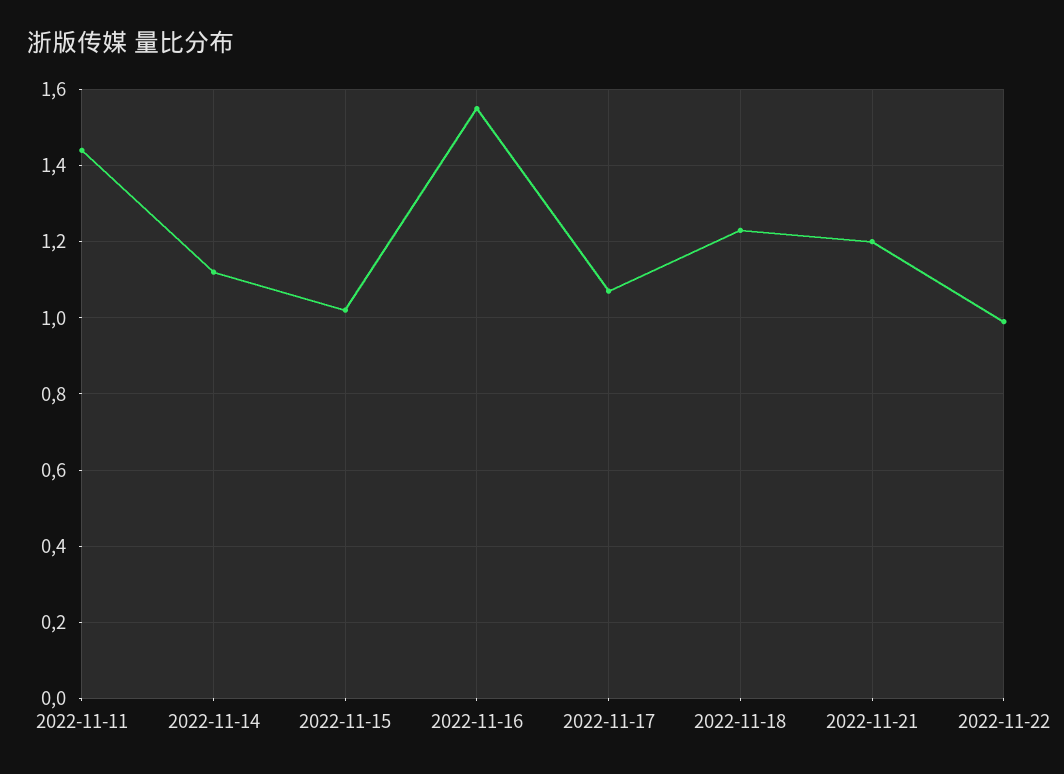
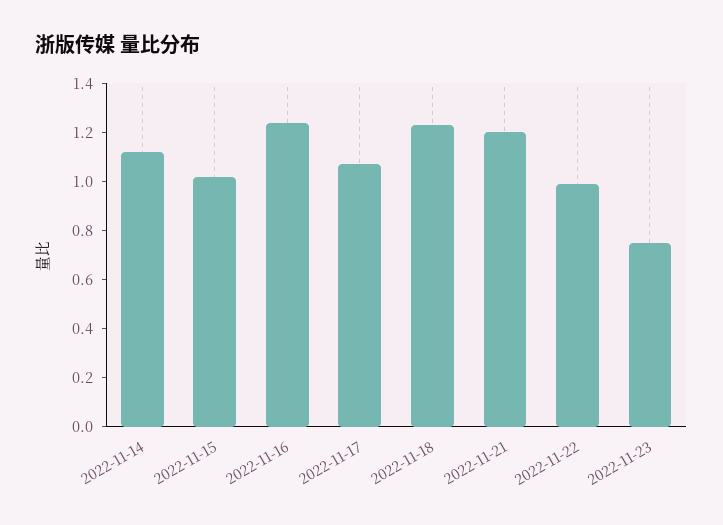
2022-11-11: 1.45 -> none
2022-11-16: 1.55 -> 1.25
2022-11-23: none -> 0.75

